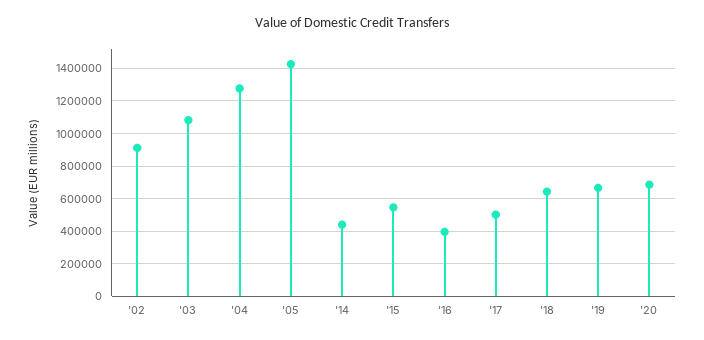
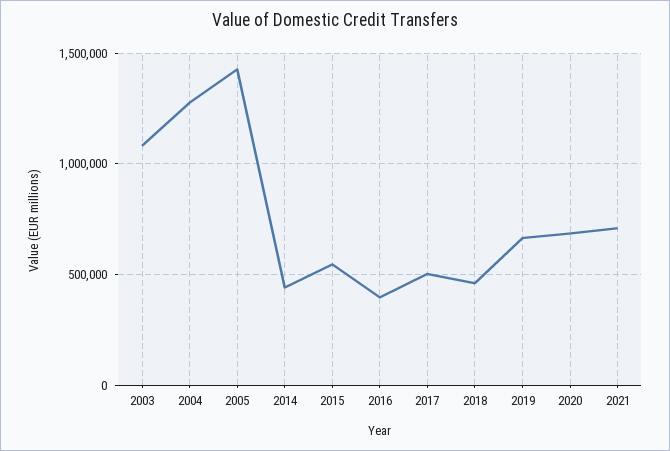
'02: 900000 -> none
'18: 650000 -> 450000
2021: none -> 700000

